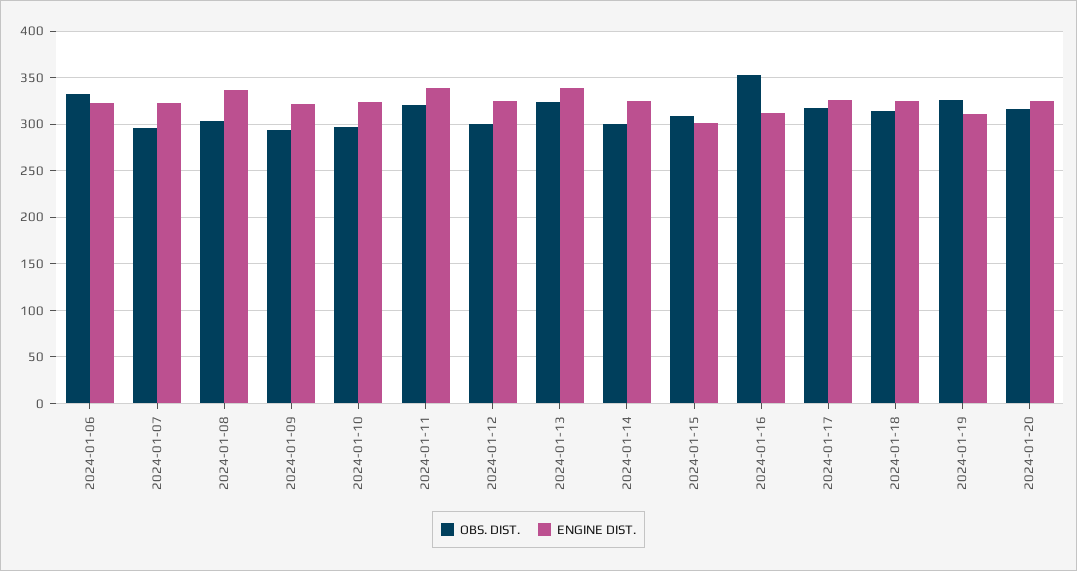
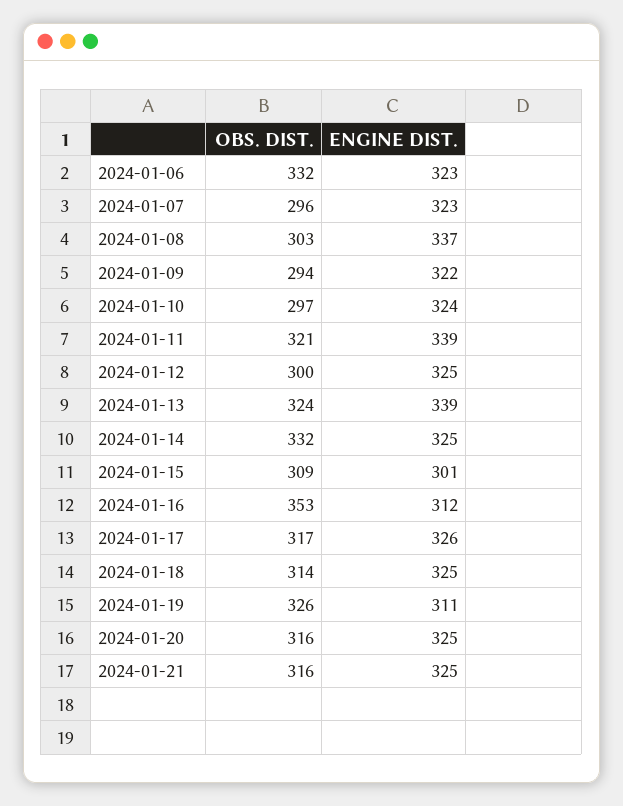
OBS. DIST., 2024-01-14: 300 -> 332
OBS. DIST., 2024-01-21: none -> 316
ENGINE DIST., 2024-01-21: none -> 325

